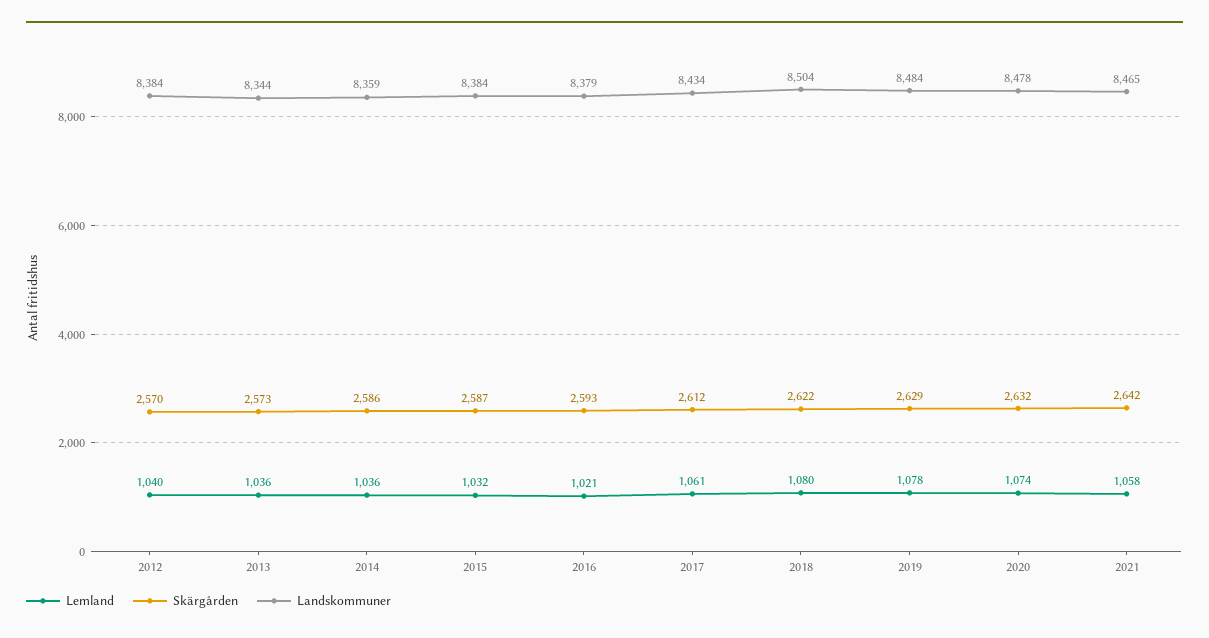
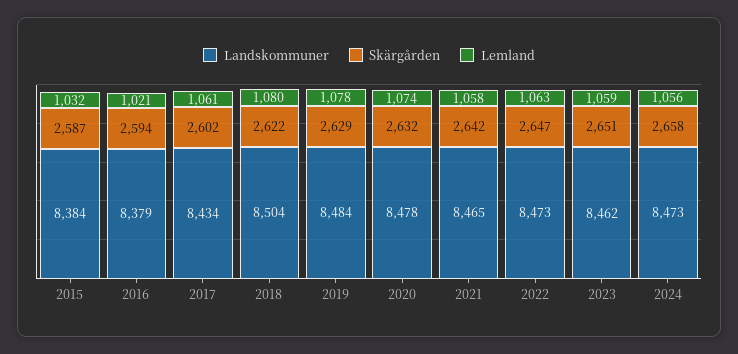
Lemland, 2012: 1040 -> none
Skärgården, 2012: 2570 -> none
Landskommuner, 2012: 8384 -> none
Lemland, 2013: 1036 -> none
Skärgården, 2013: 2573 -> none
Landskommuner, 2013: 8344 -> none
Lemland, 2014: 1036 -> none
Skärgården, 2014: 2586 -> none
Landskommuner, 2014: 8359 -> none
Skärgården, 2016: 2593 -> 2594
Skärgården, 2017: 2612 -> 2602
Landskommuner, 2022: none -> 8473
Skärgården, 2022: none -> 2647
Lemland, 2022: none -> 1063
Landskommuner, 2023: none -> 8462
Skärgården, 2023: none -> 2651
Lemland, 2023: none -> 1059
Landskommuner, 2024: none -> 8473
Skärgården, 2024: none -> 2658
Lemland, 2024: none -> 1056

